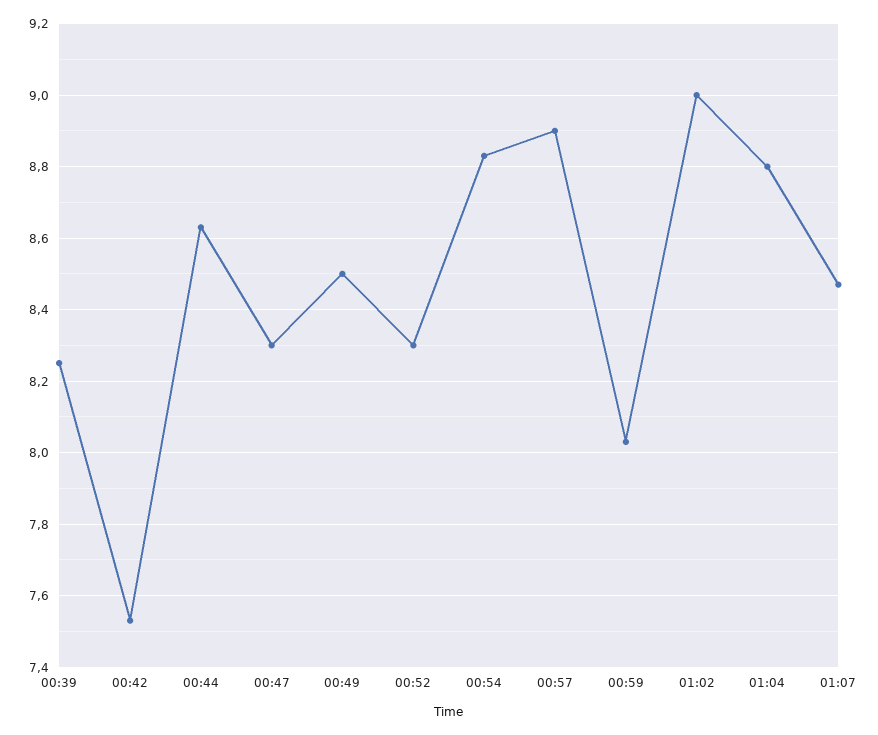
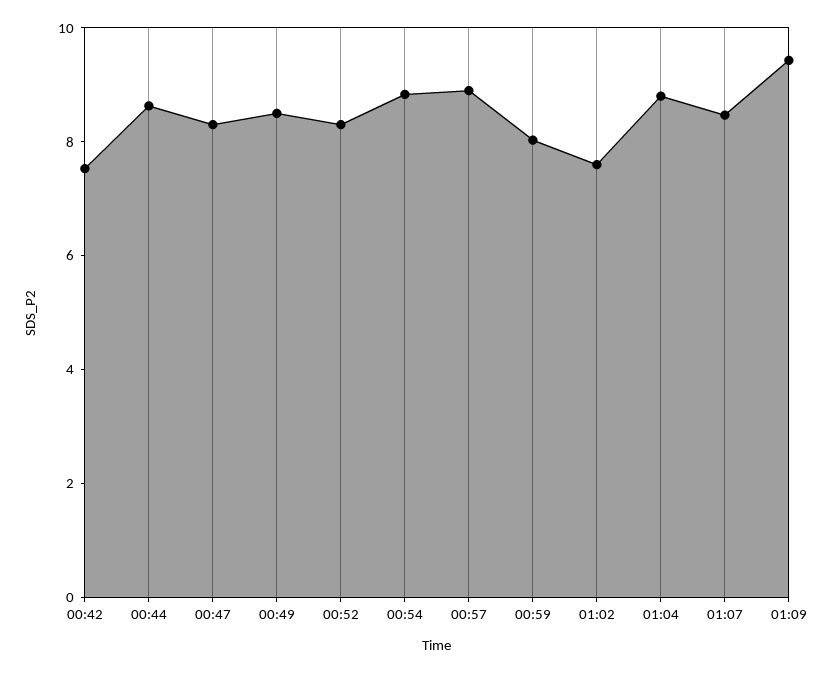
00:39: 8.25 -> none
01:02: 9 -> 7.5
01:09: none -> 9.5

